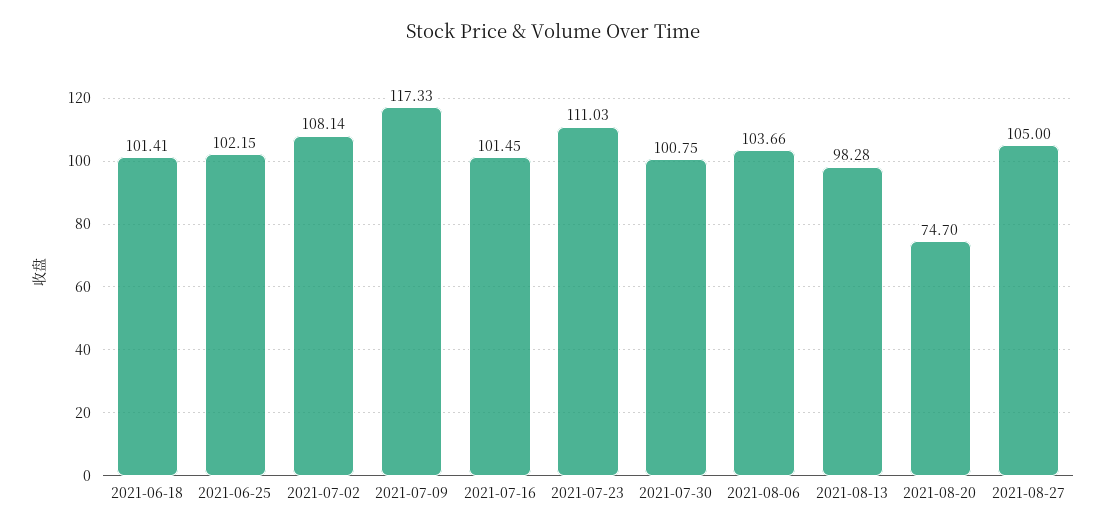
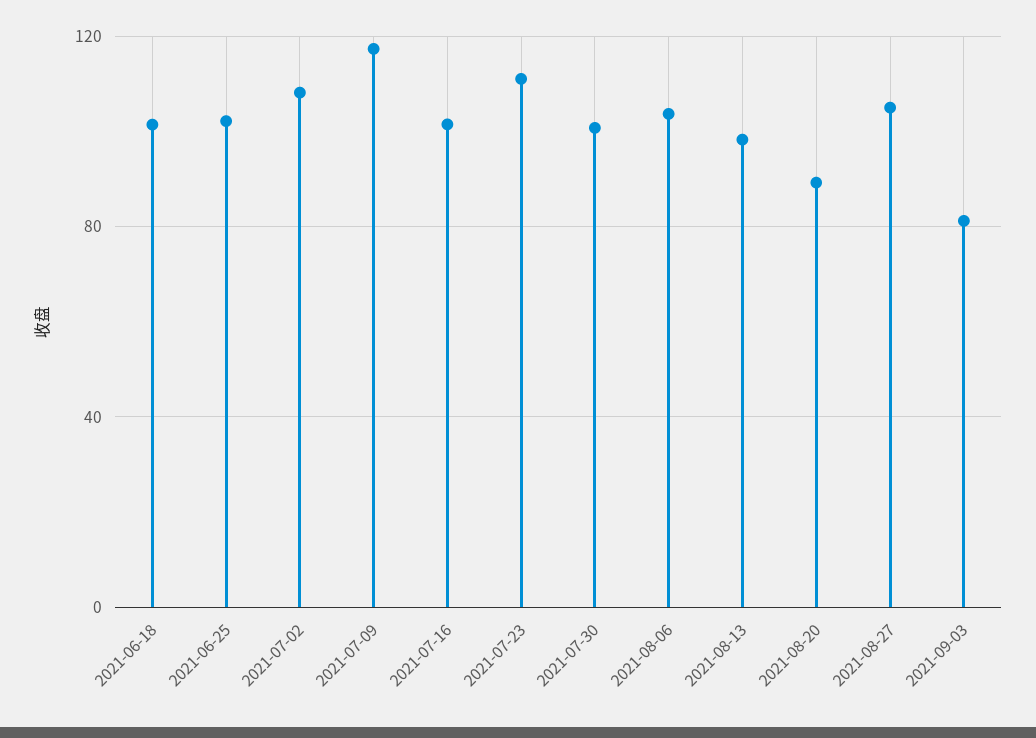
2021-08-20: 74.7 -> 90
2021-09-03: none -> 80

